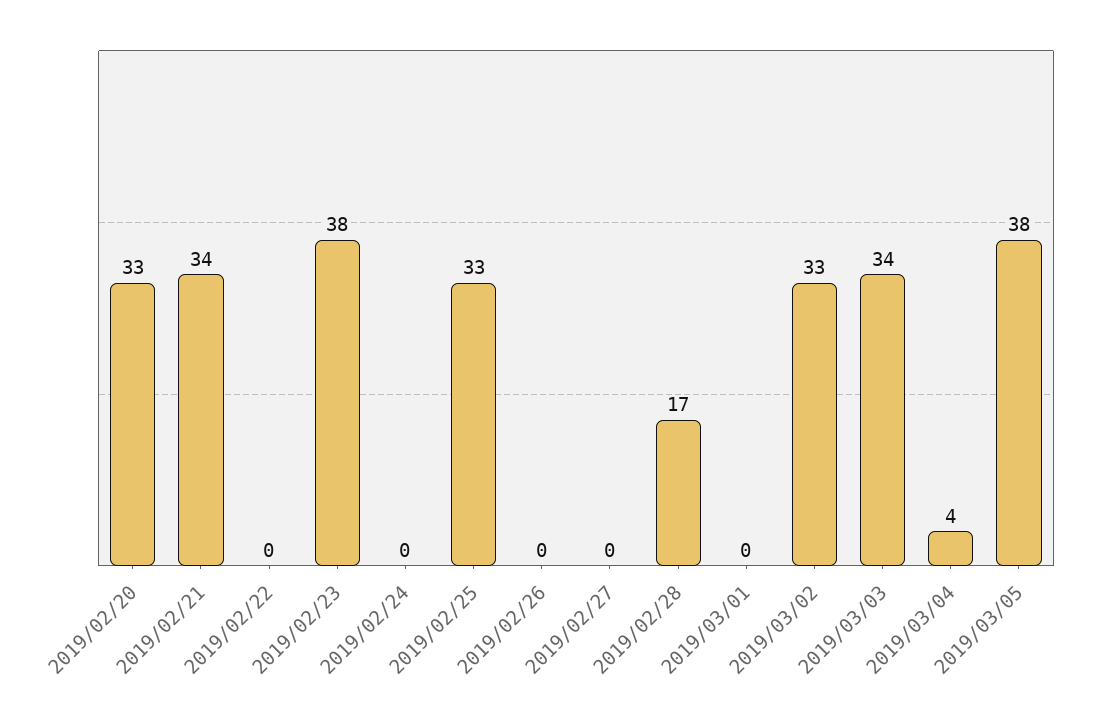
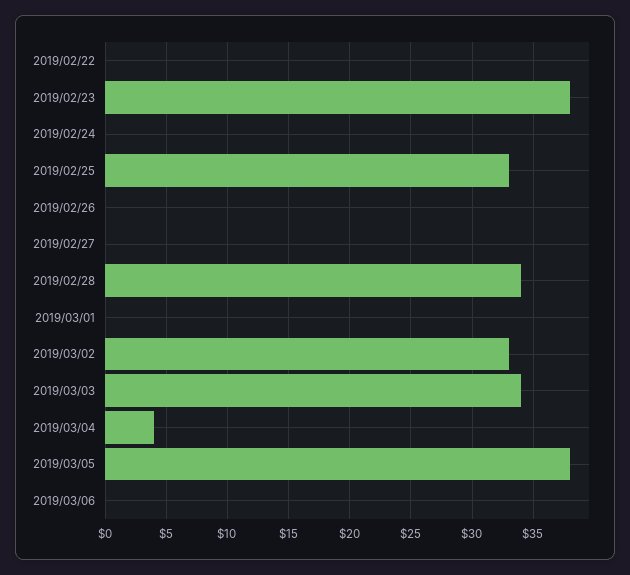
2019/02/20: 33 -> none
2019/02/21: 34 -> none
2019/02/28: 17 -> 34
2019/03/06: none -> 0

